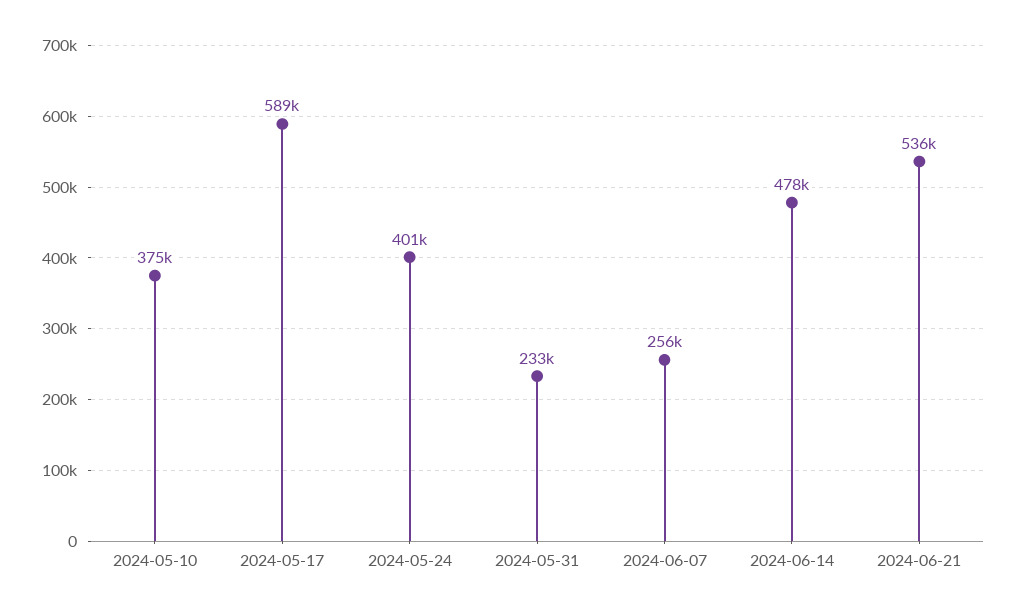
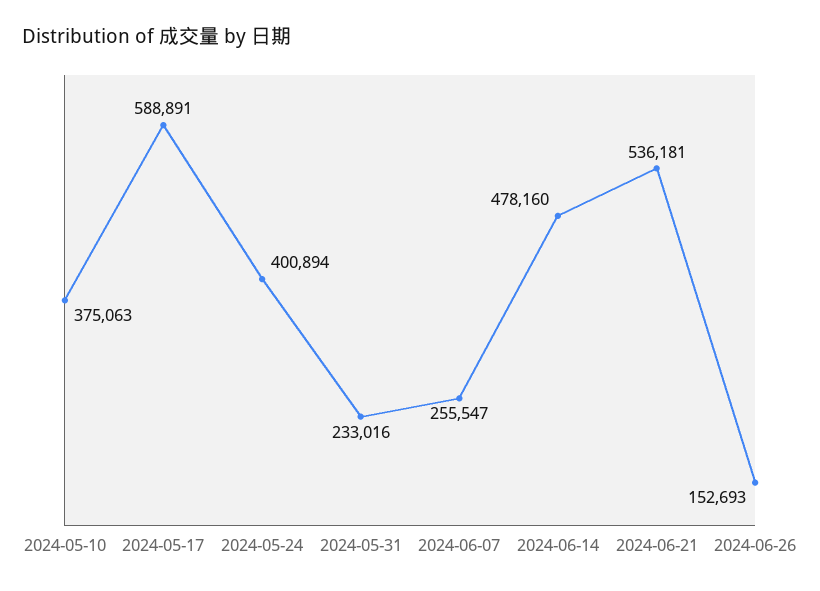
2024-06-26: none -> 152693

